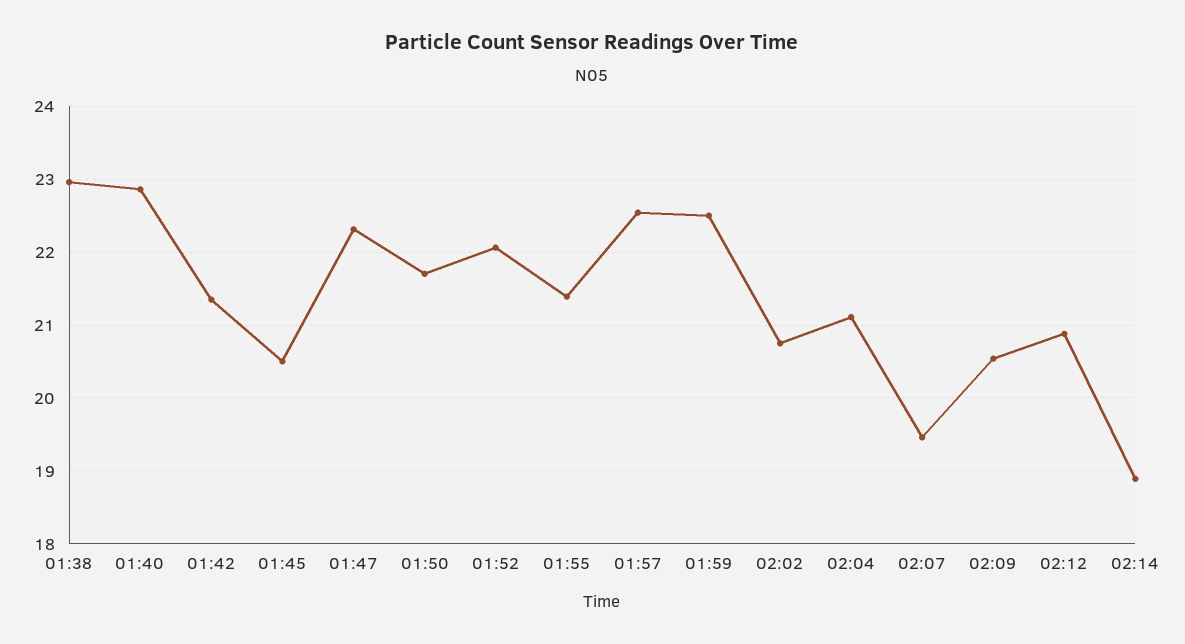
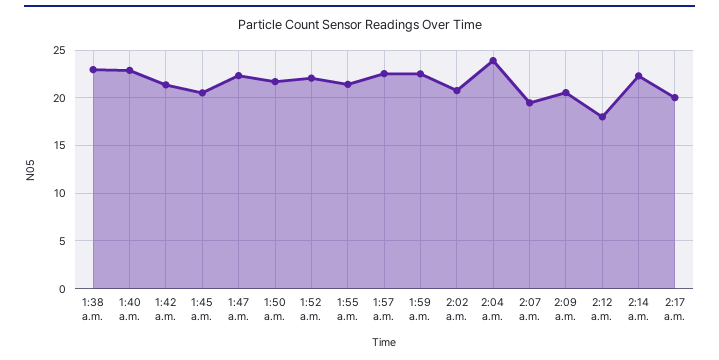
02:04: 21.1 -> 24
02:12: 20.9 -> 18
02:14: 18.9 -> 22
2:17 a.m.: none -> 20

